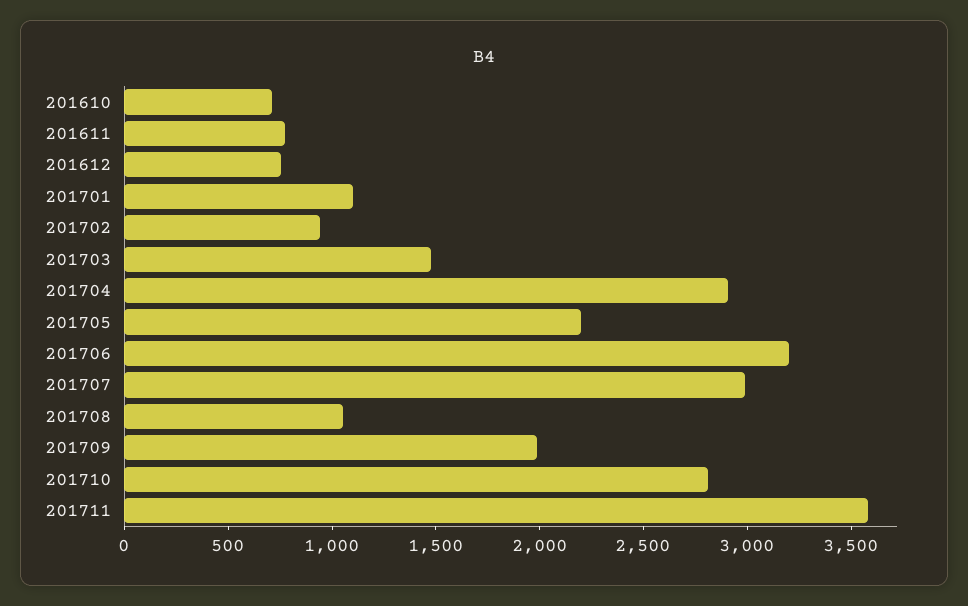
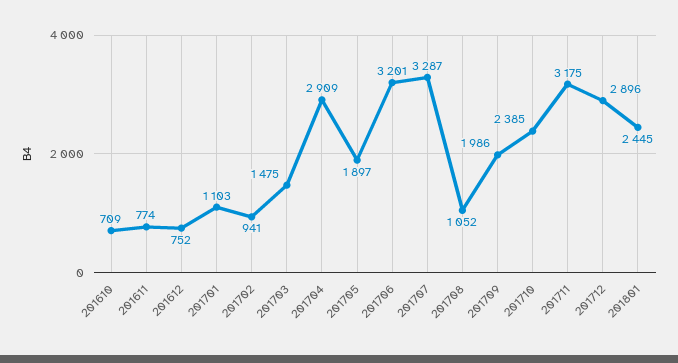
201705: 2200 -> 1897
201707: 3000 -> 3287
201710: 2800 -> 2385
201711: 3600 -> 3175
201712: none -> 2896
201801: none -> 2445

